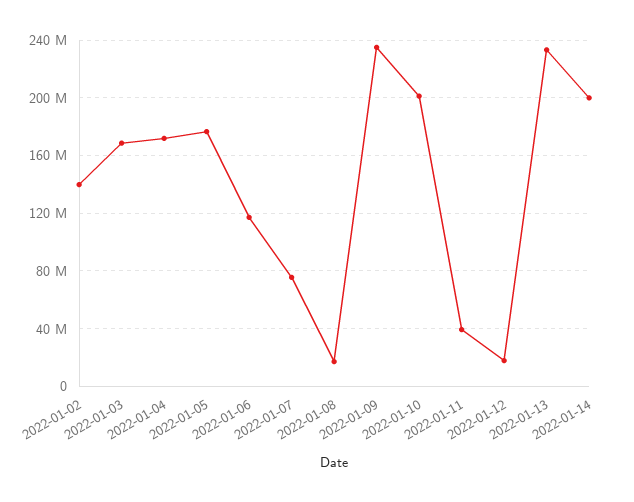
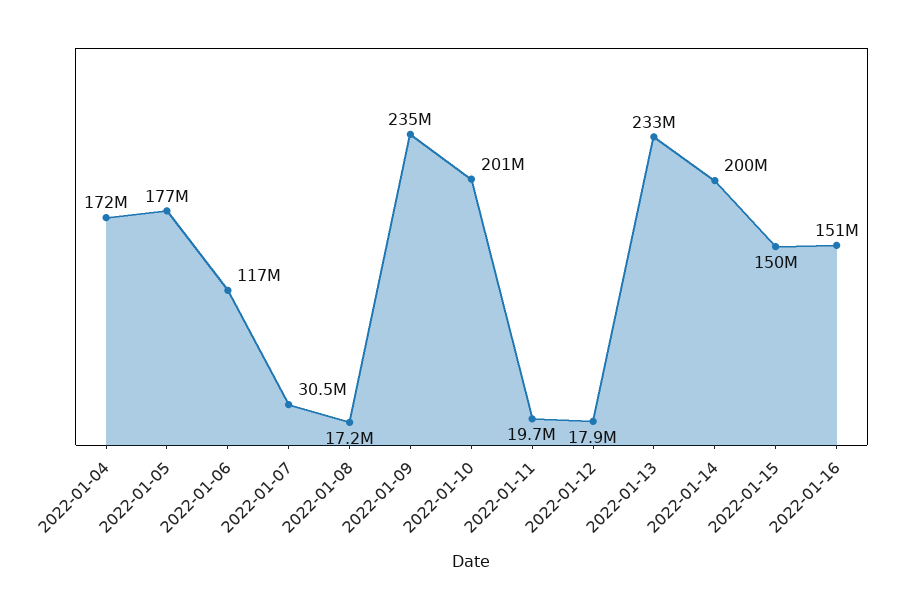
2022-01-02: 140000000 -> none
2022-01-03: 170000000 -> none
2022-01-07: 75000000 -> 30500000
2022-01-11: 40000000 -> 19700000
2022-01-15: none -> 150000000
2022-01-16: none -> 151000000

